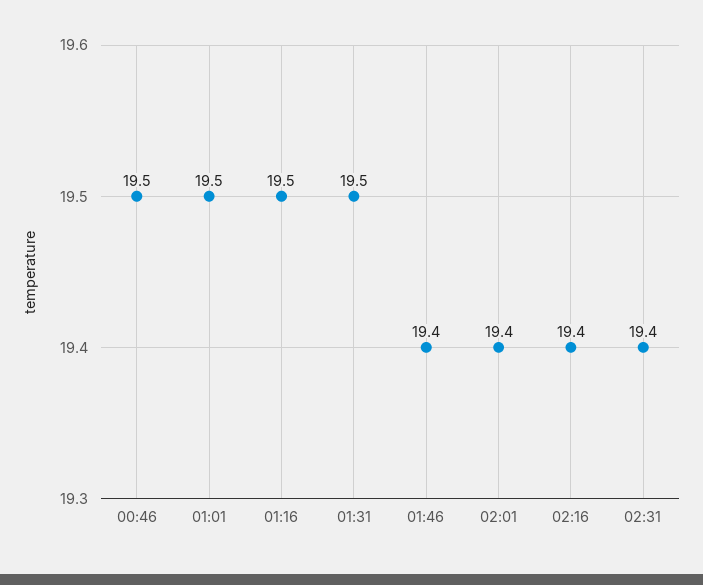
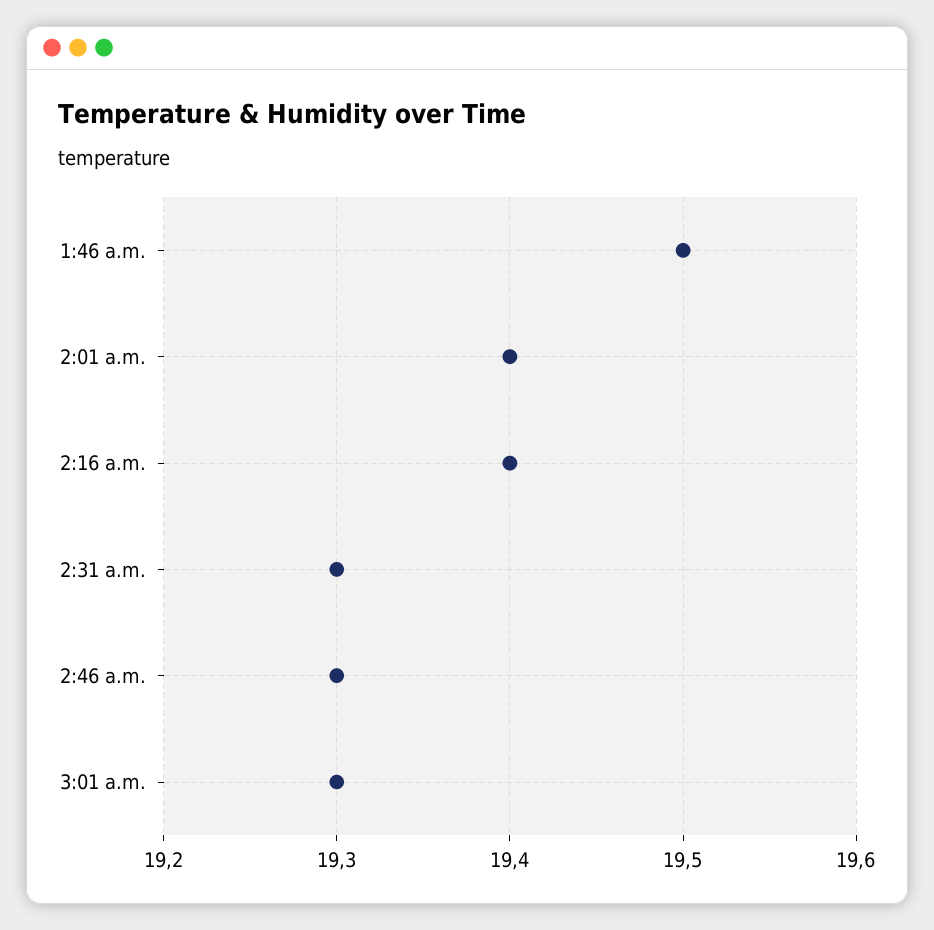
00:46: 19.5 -> none
01:01: 19.5 -> none
01:16: 19.5 -> none
01:31: 19.5 -> none
01:46: 19.4 -> 19.5
02:31: 19.4 -> 19.3
2:46 a.m.: none -> 19.3
3:01 a.m.: none -> 19.3

